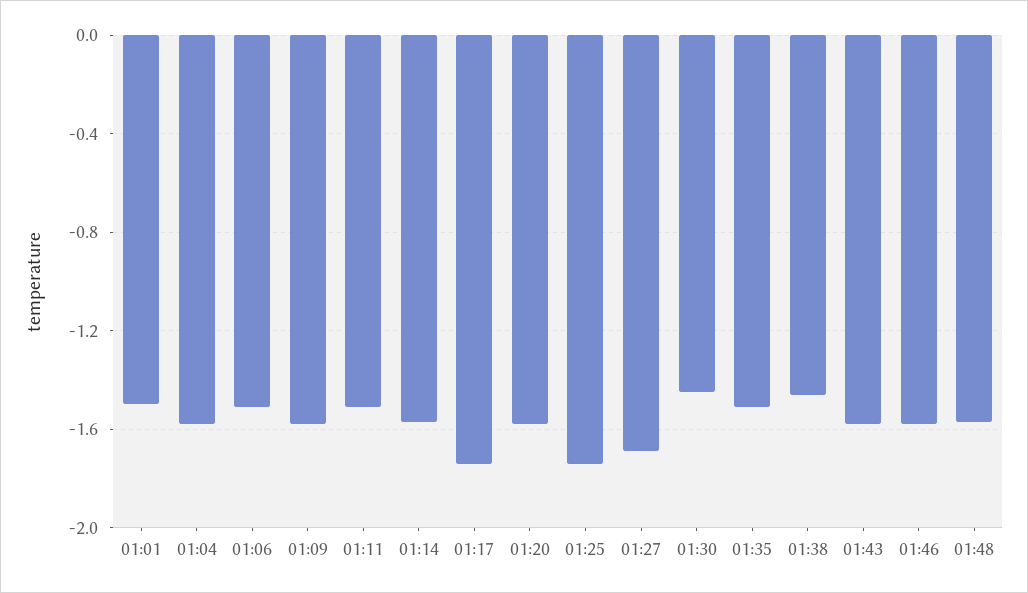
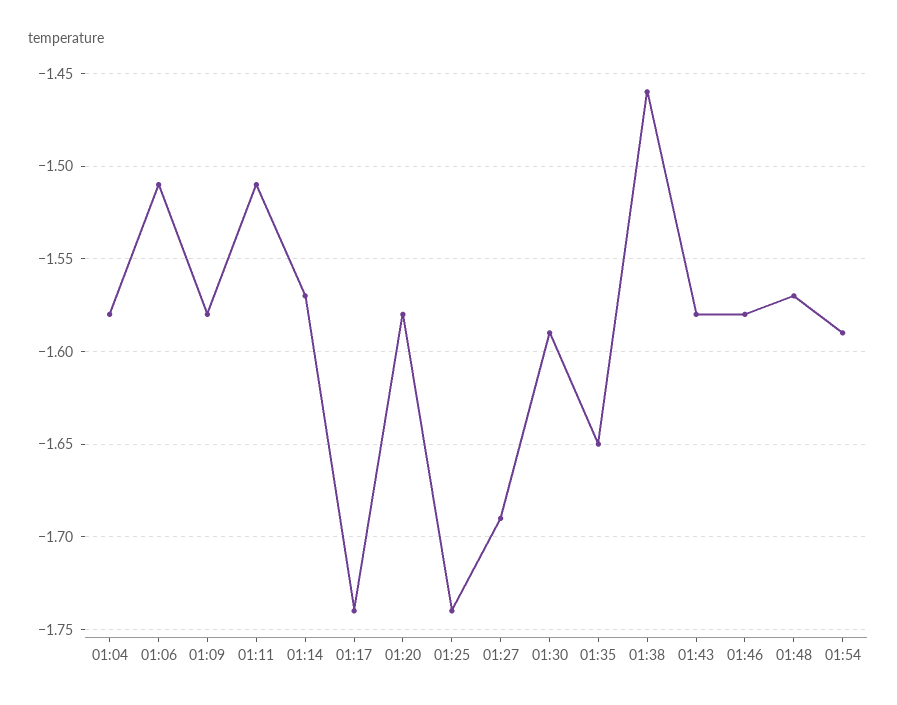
01:01: -1.5 -> none
01:30: -1.45 -> -1.59
01:35: -1.5 -> -1.65
01:54: none -> -1.59

